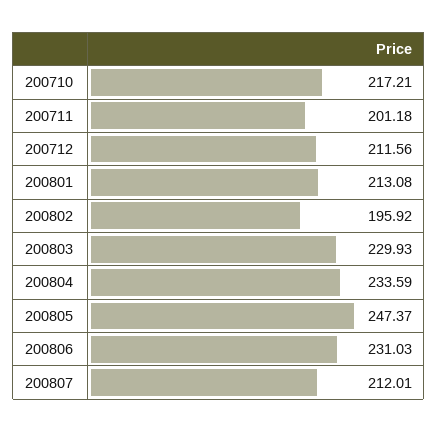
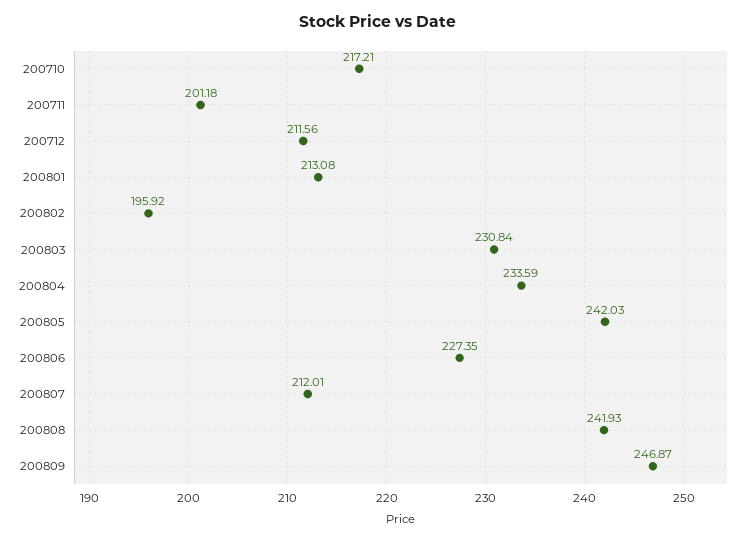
200803: 229.93 -> 230.84
200805: 247.37 -> 242.03
200806: 231.03 -> 227.35
200808: none -> 241.93
200809: none -> 246.87

